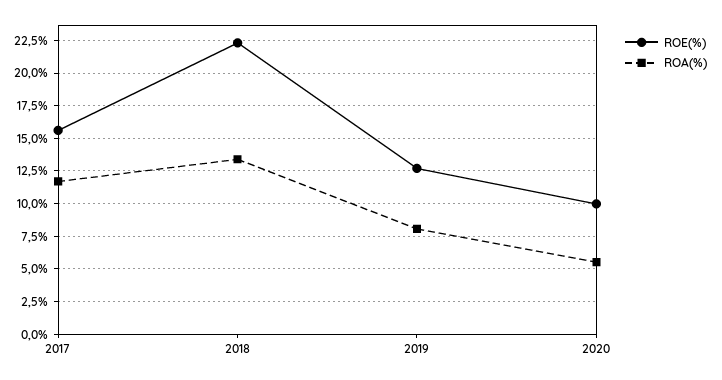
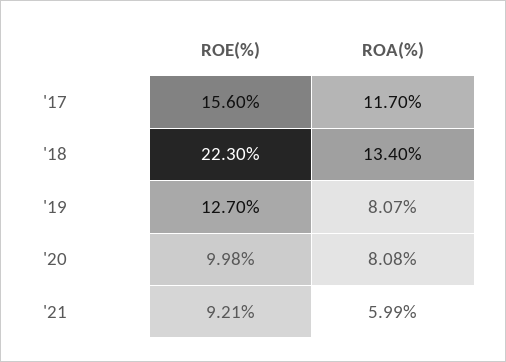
ROA(%), 2020: 5.5 -> 8.08
ROE(%), '21: none -> 9.21
ROA(%), '21: none -> 5.99

